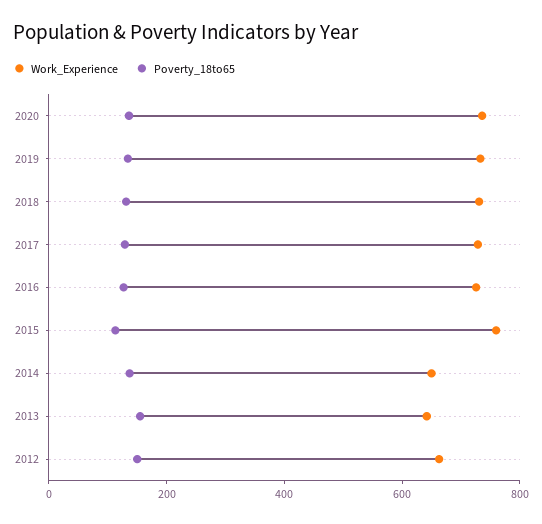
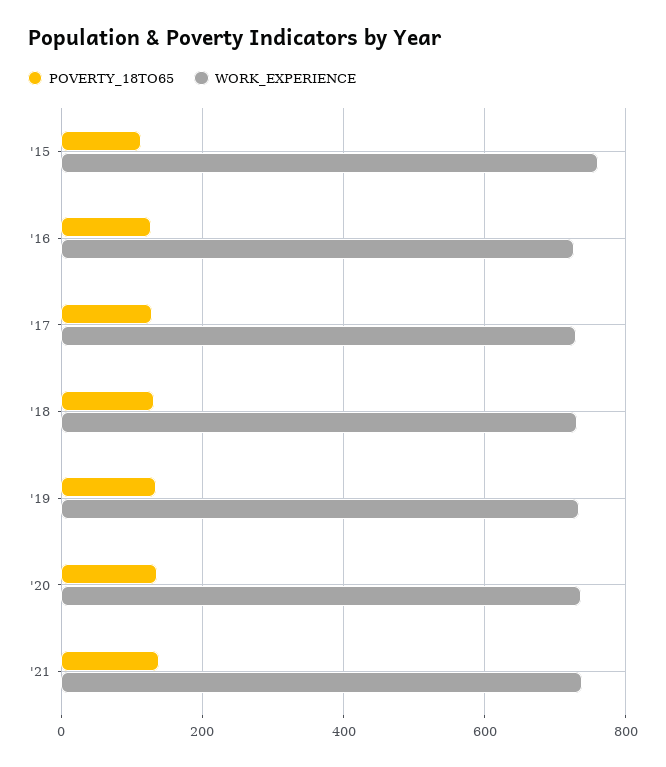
Work_Experience, 2014: 650 -> none
Poverty_18to65, 2014: 150 -> none
Work_Experience, 2013: 650 -> none
Poverty_18to65, 2013: 150 -> none
Work_Experience, 2012: 650 -> none
Poverty_18to65, 2012: 150 -> none
Poverty_18to65, '21: none -> 140
Work_Experience, '21: none -> 740

